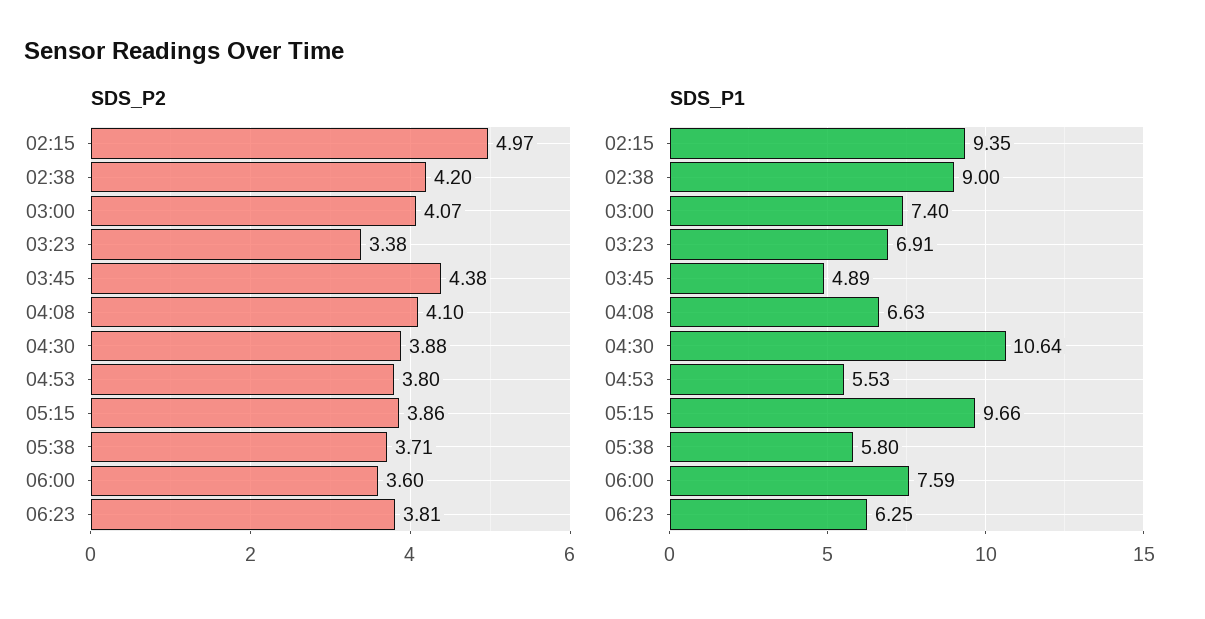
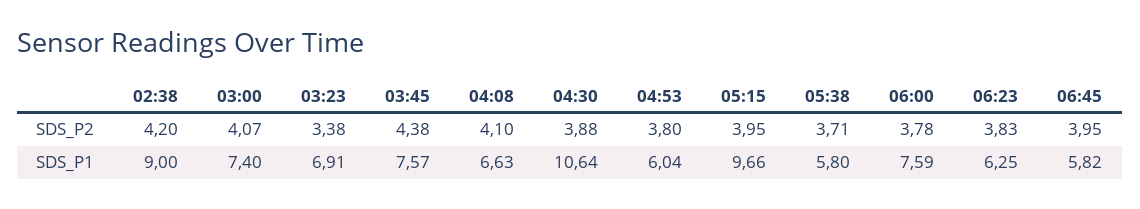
SDS_P2, 02:15: 4.97 -> none
SDS_P2, 05:15: 3.86 -> 3.95
SDS_P2, 06:00: 3.6 -> 3.78
SDS_P2, 06:23: 3.81 -> 3.83
SDS_P1, 02:15: 9.35 -> none
SDS_P1, 03:45: 4.89 -> 7.57
SDS_P1, 04:53: 5.53 -> 6.04
SDS_P2, 06:45: none -> 3.95
SDS_P1, 06:45: none -> 5.82

